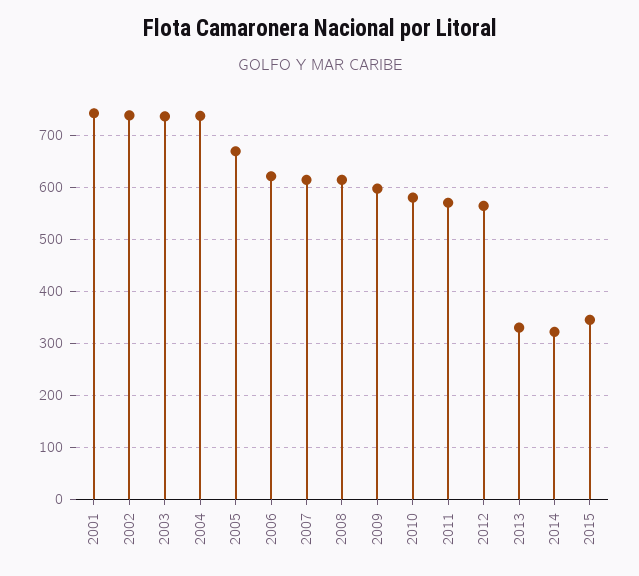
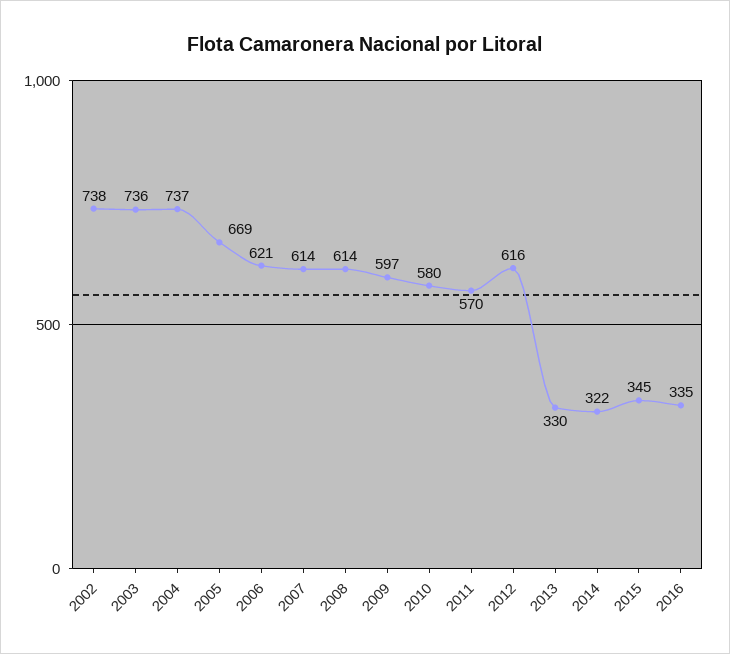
2001: 740 -> none
2012: 560 -> 616
2016: none -> 335

